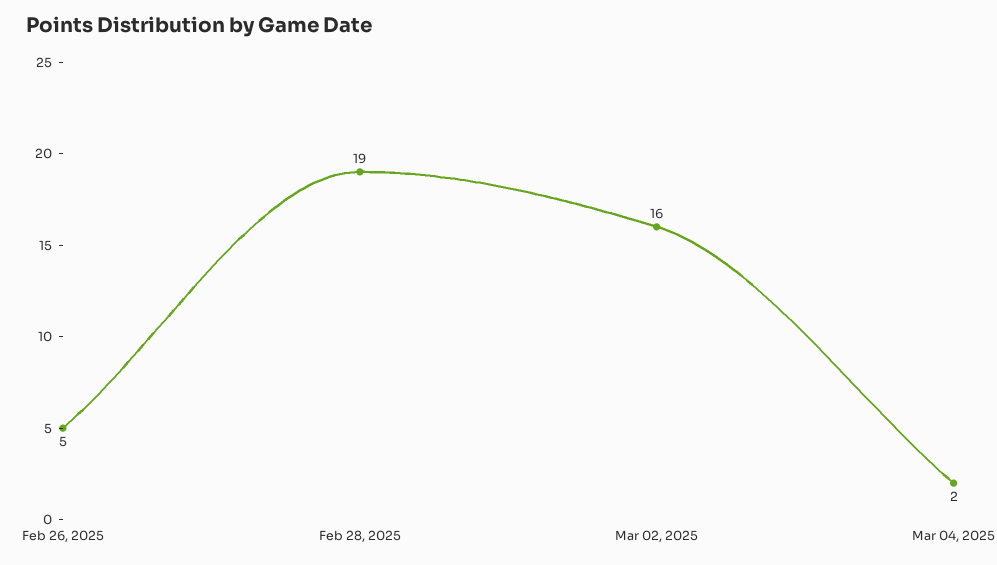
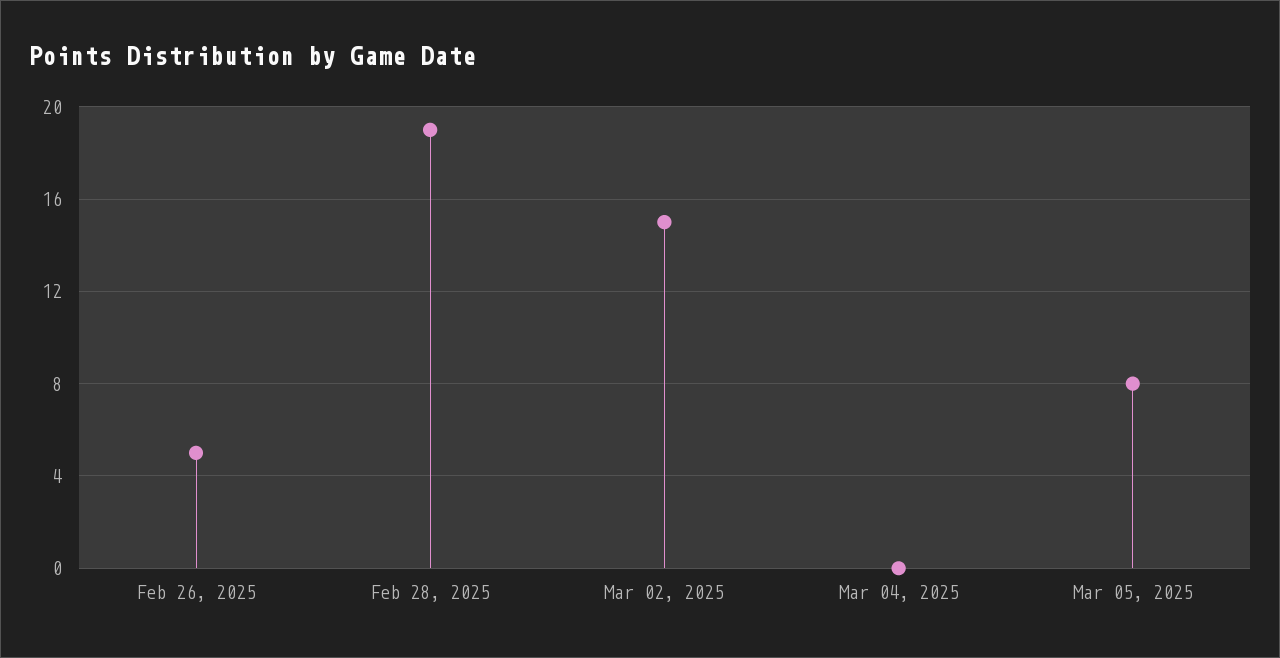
Mar 02, 2025: 16 -> 15
Mar 04, 2025: 2 -> 0
Mar 05, 2025: none -> 8

